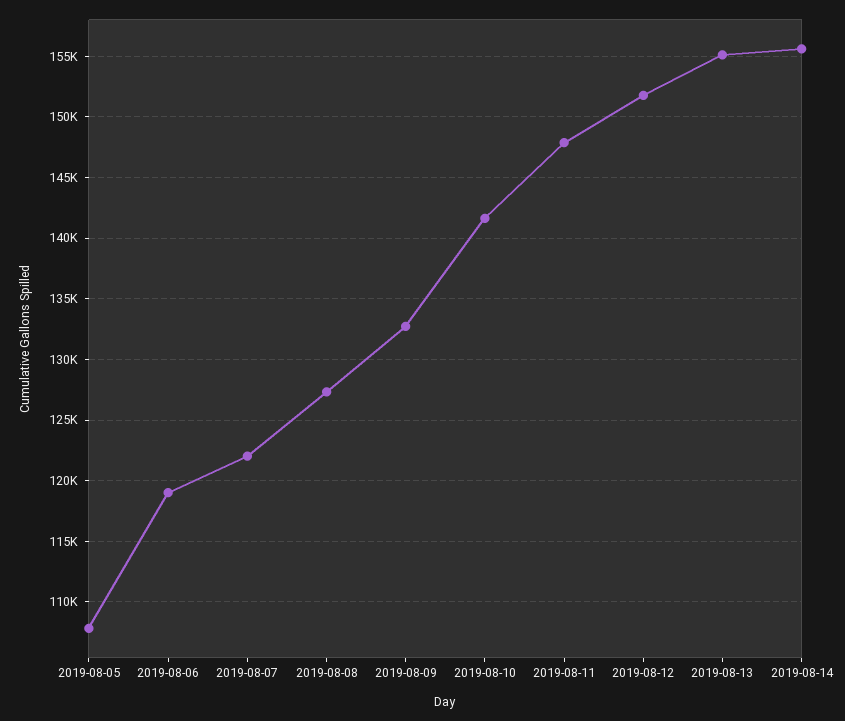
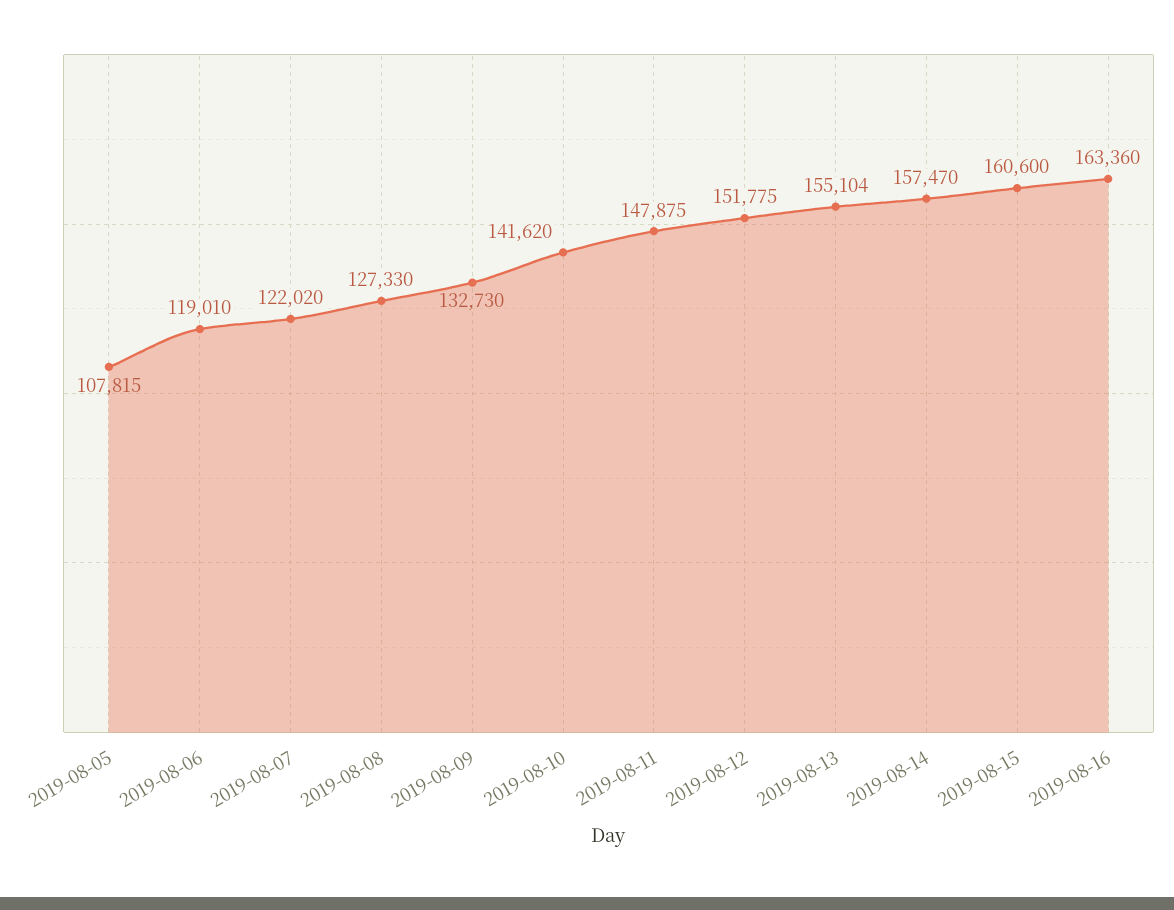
2019-08-14: 155500 -> 157470
2019-08-15: none -> 160600
2019-08-16: none -> 163360

